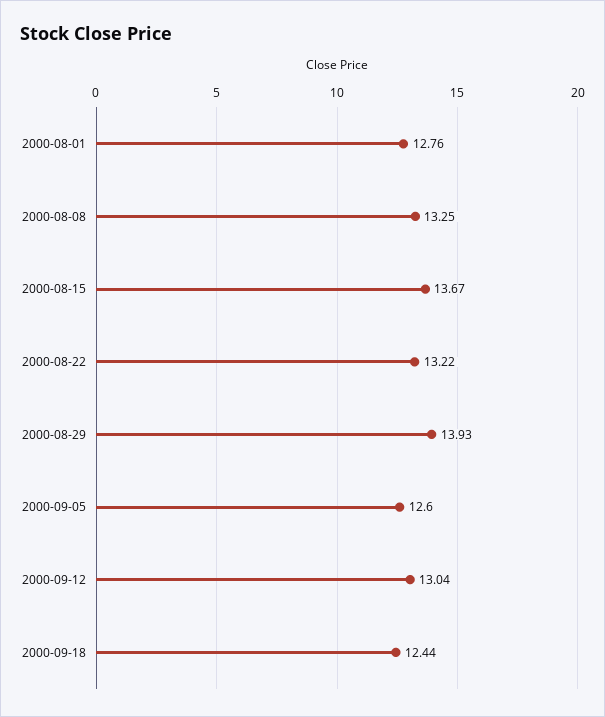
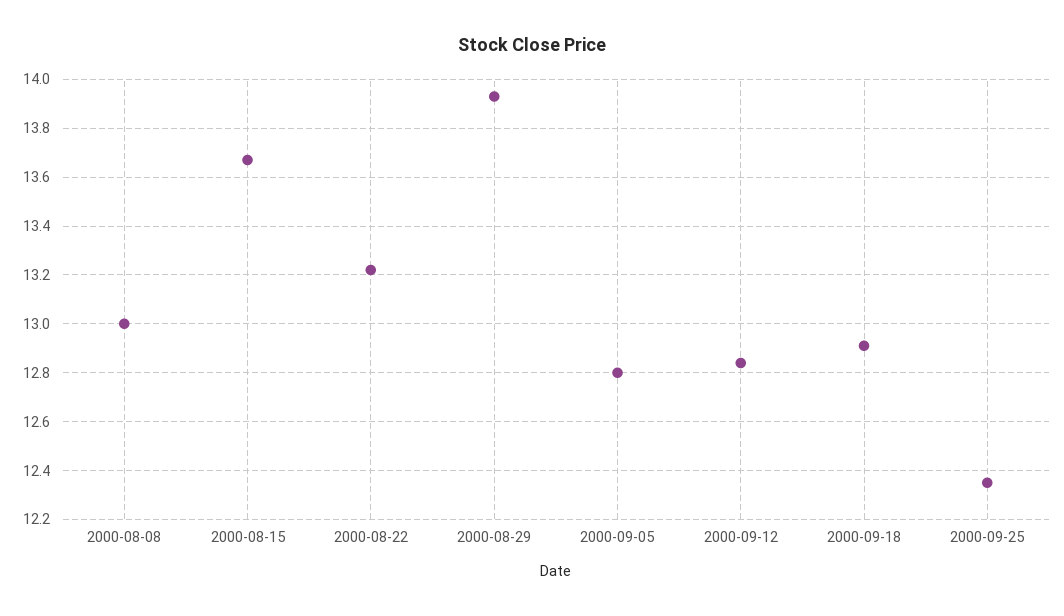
2000-08-01: 12.76 -> none
2000-08-08: 13.25 -> 13
2000-09-05: 12.6 -> 12.8
2000-09-12: 13.04 -> 12.85
2000-09-18: 12.44 -> 12.9
2000-09-25: none -> 12.35

